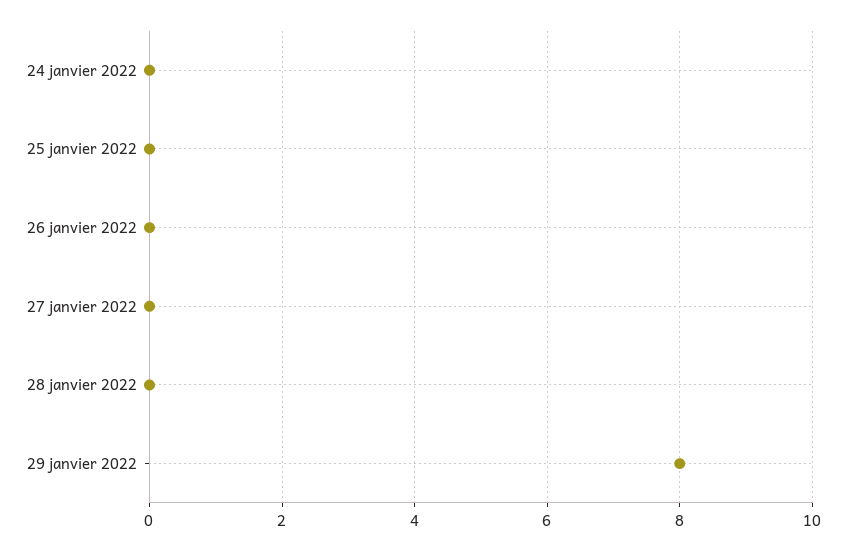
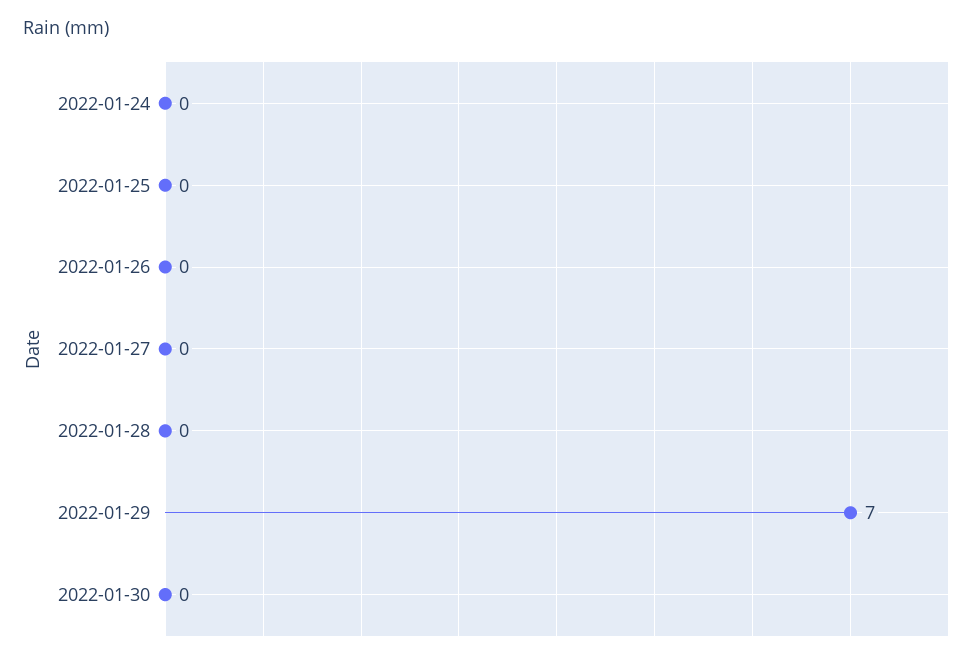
29 janvier 2022: 8 -> 7
2022-01-30: none -> 0

